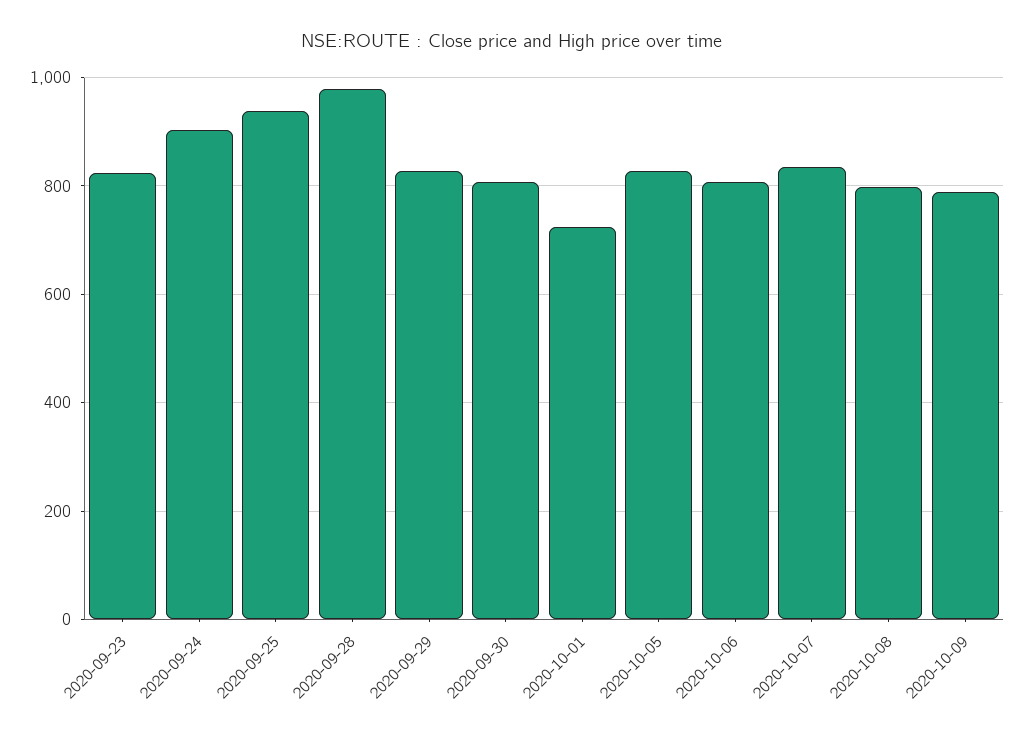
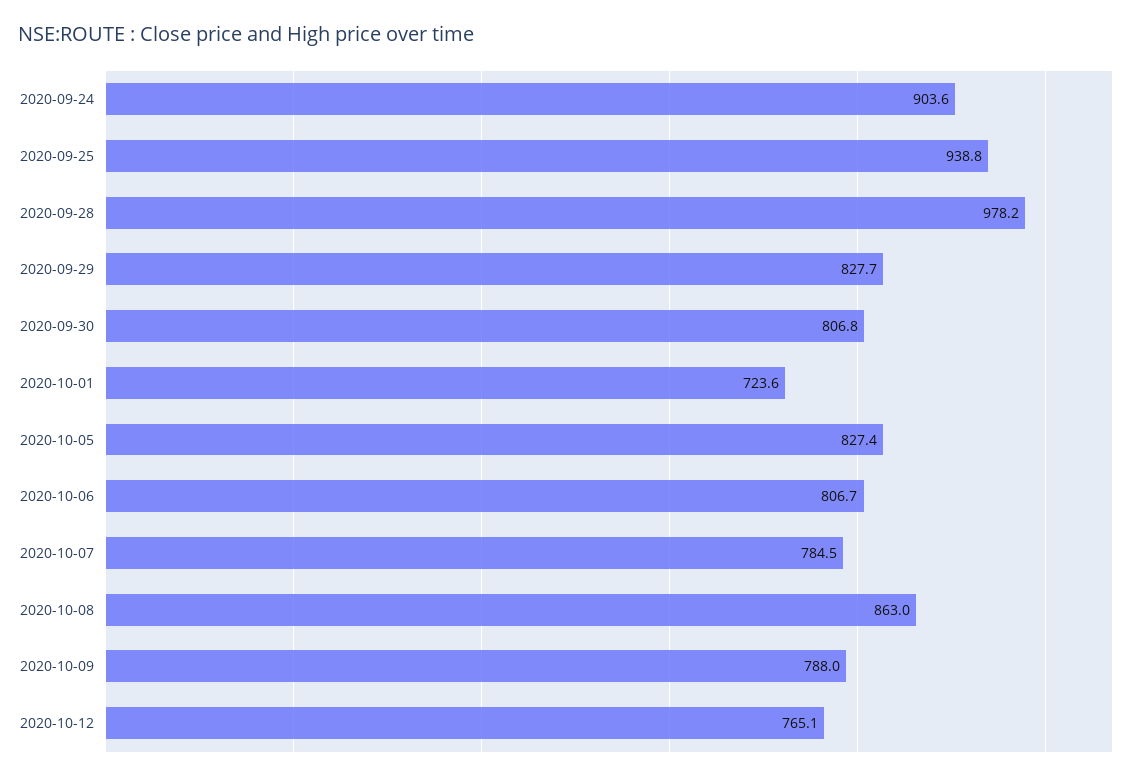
2020-09-23: 820 -> none
2020-10-07: 840 -> 784.5
2020-10-08: 800 -> 863
2020-10-12: none -> 765.1

